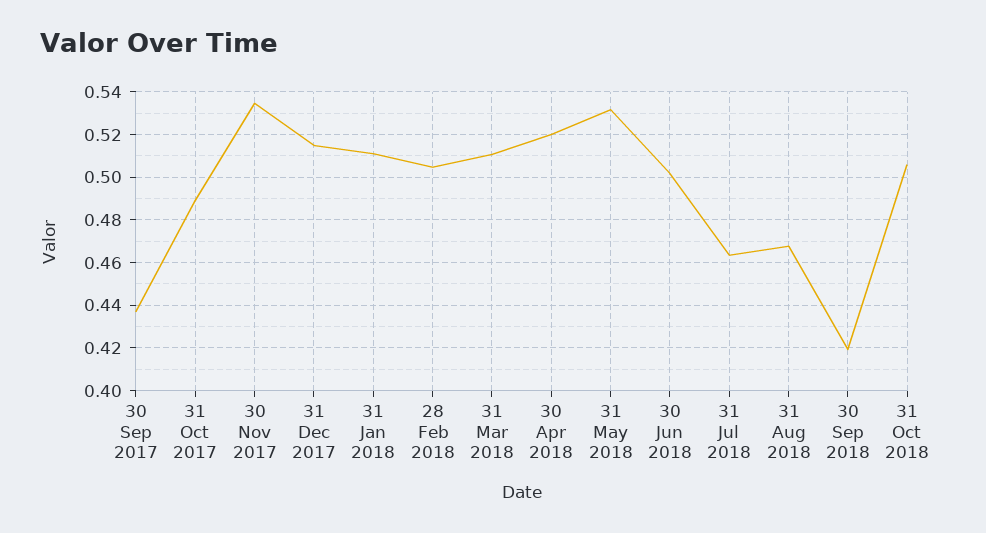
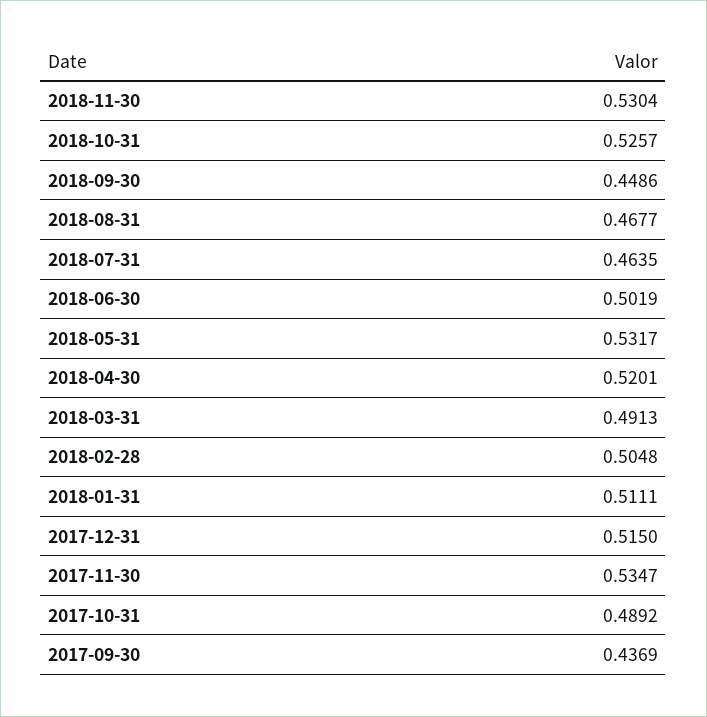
31 Mar 2018: 0.51 -> 0.4913
30 Sep 2018: 0.42 -> 0.4486
31 Oct 2018: 0.505 -> 0.5257
2018-11-30: none -> 0.5304

